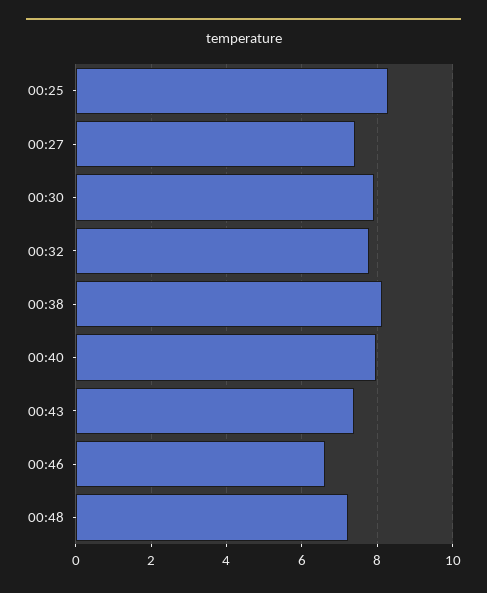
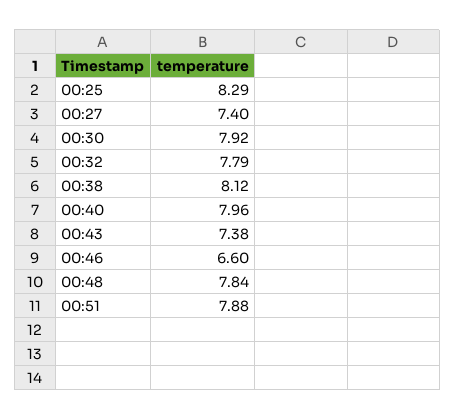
00:48: 7.2 -> 7.84
00:51: none -> 7.88

